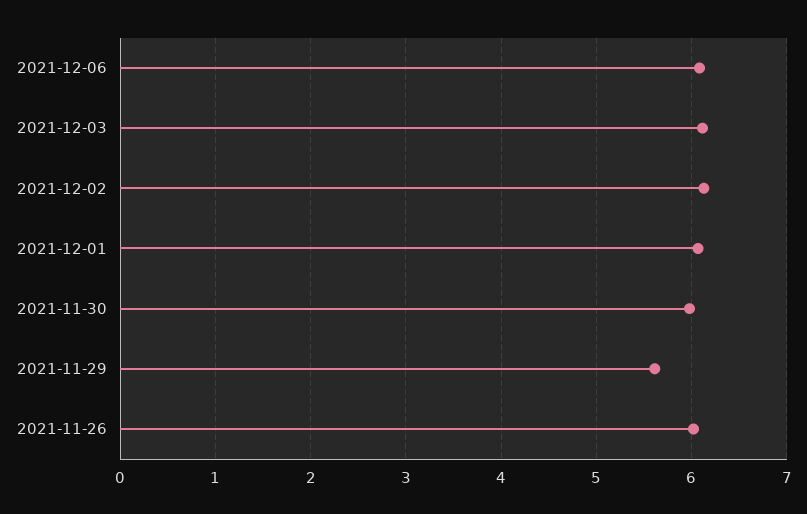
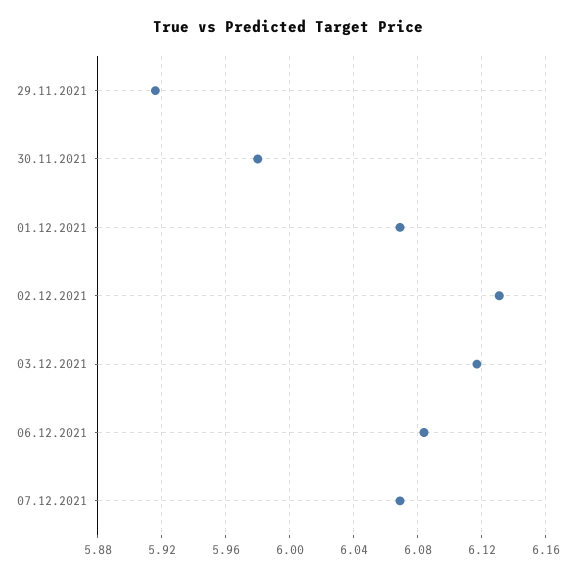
2021-11-29: 5.6 -> 5.915
2021-11-26: 6 -> none
07.12.2021: none -> 6.07

